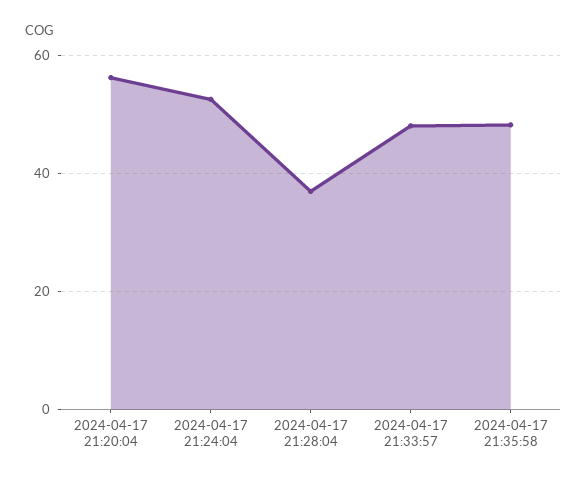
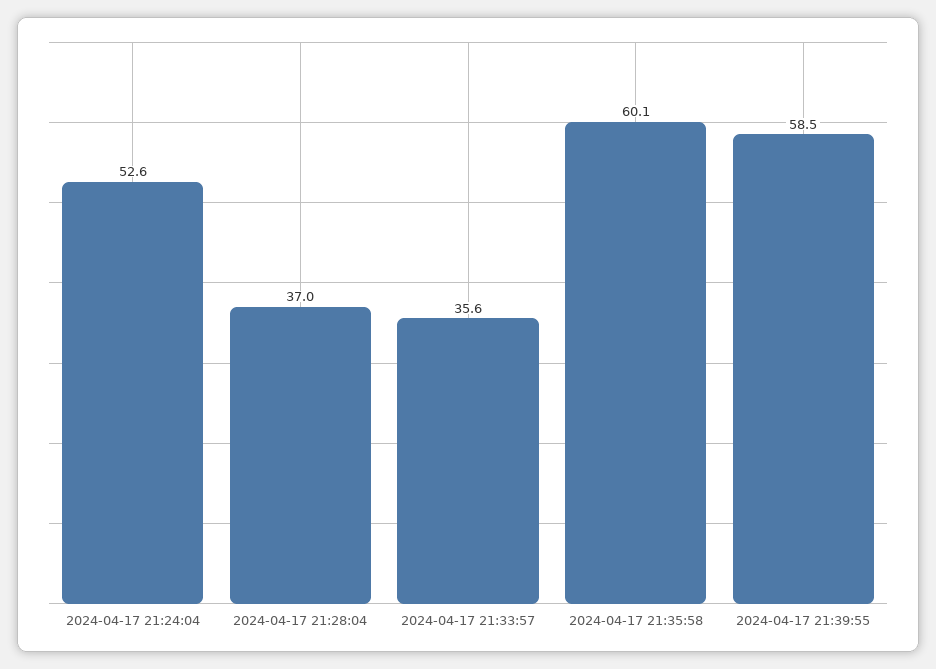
2024-04-17 21:20:04: 56 -> none
2024-04-17 21:33:57: 48 -> 35.6
2024-04-17 21:35:58: 48 -> 60.1
2024-04-17 21:39:55: none -> 58.5

